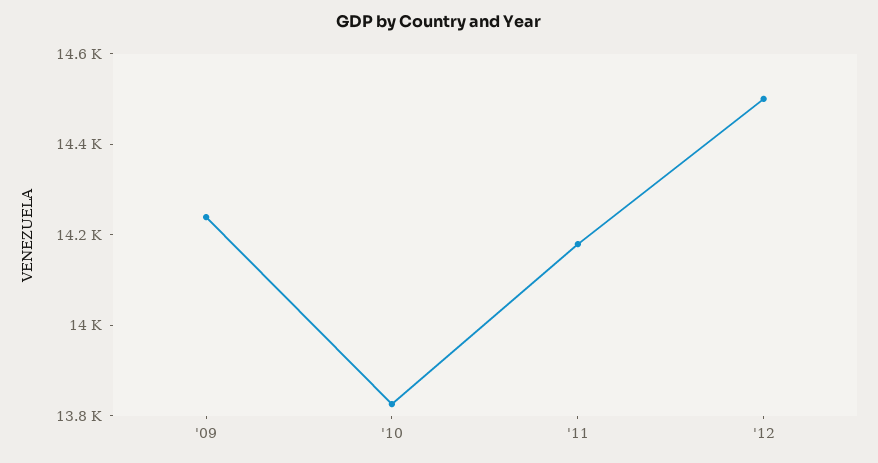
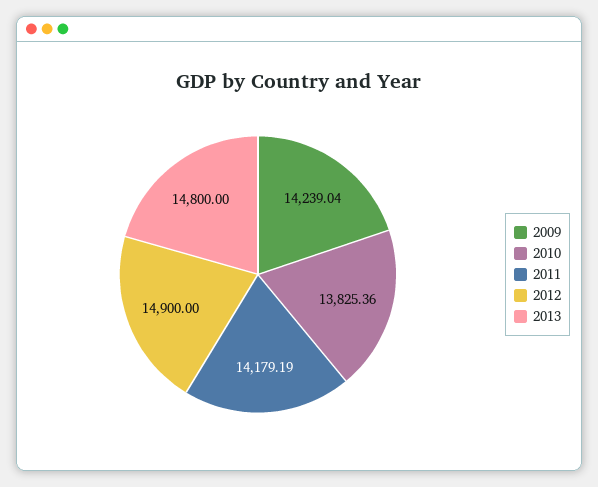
'12: 14500 -> 14900
2013: none -> 14800

